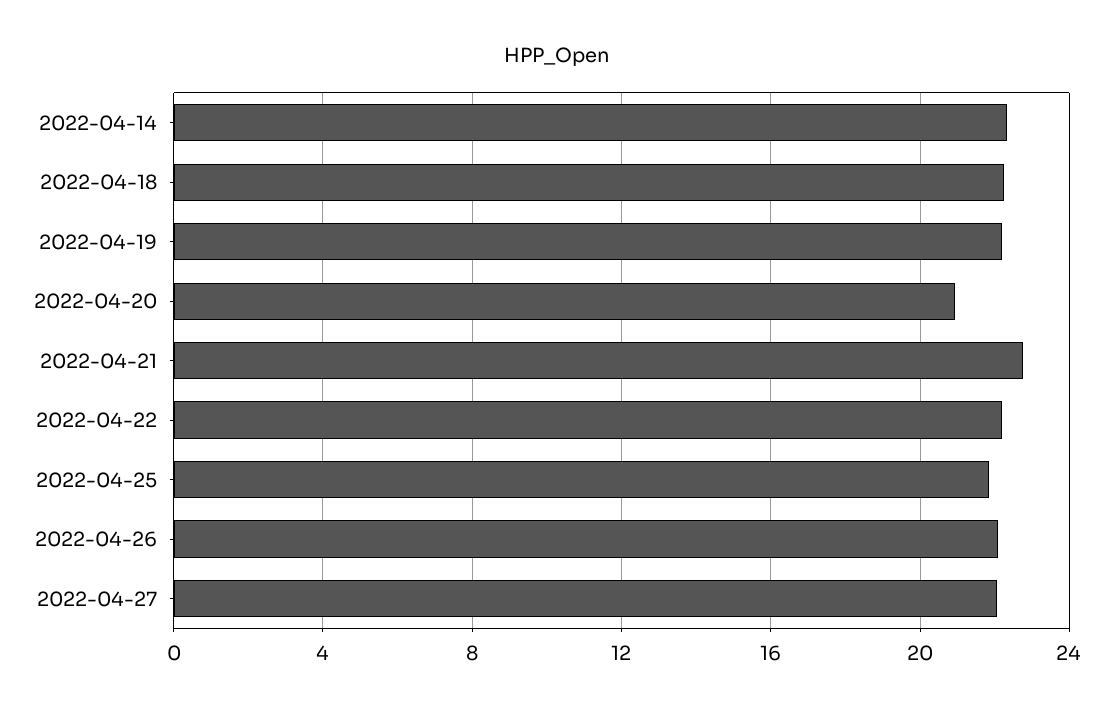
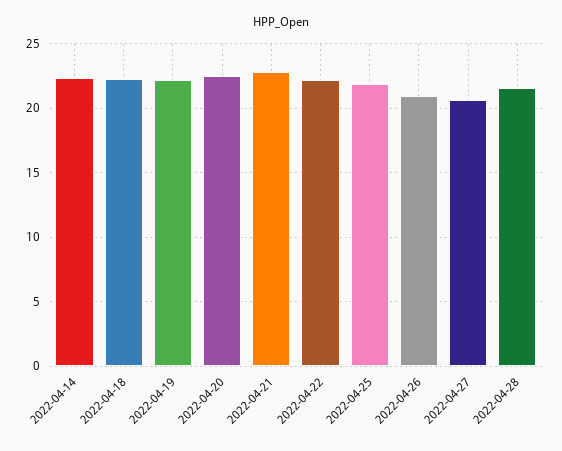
2022-04-20: 21 -> 22.5
2022-04-26: 22 -> 21
2022-04-27: 22 -> 20.5
2022-04-28: none -> 21.5

